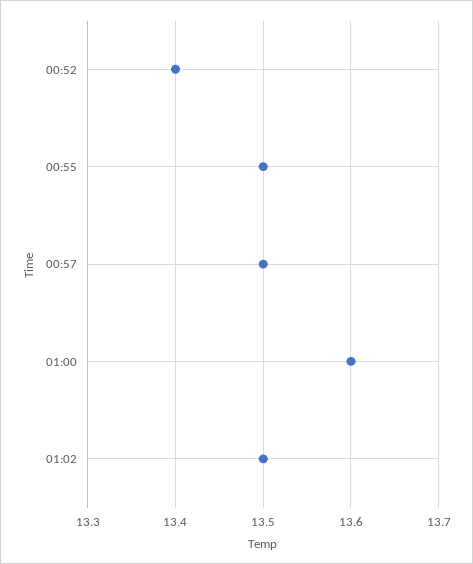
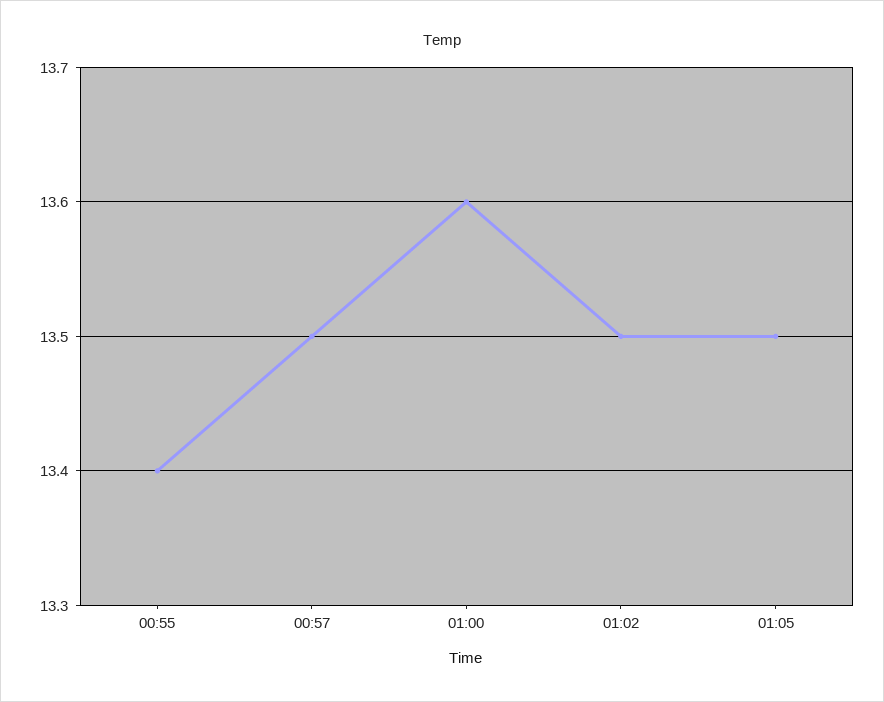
00:52: 13.4 -> none
00:55: 13.5 -> 13.4
01:05: none -> 13.5

